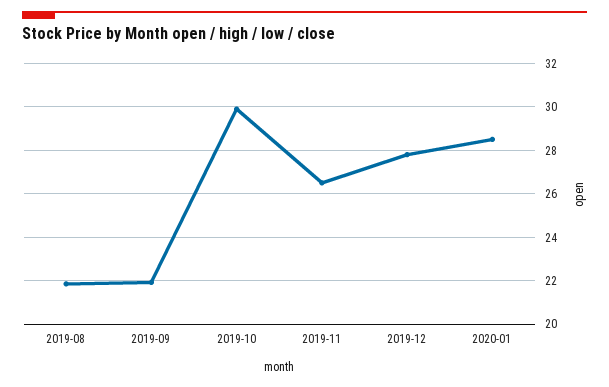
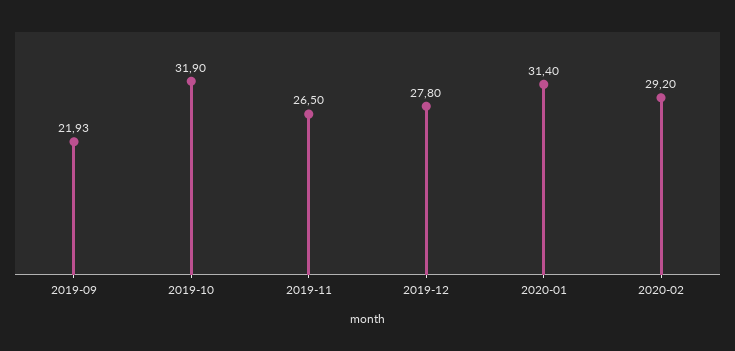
2019-08: 22 -> none
2019-10: 30 -> 31.9
2020-01: 28.5 -> 31.4
2020-02: none -> 29.2

